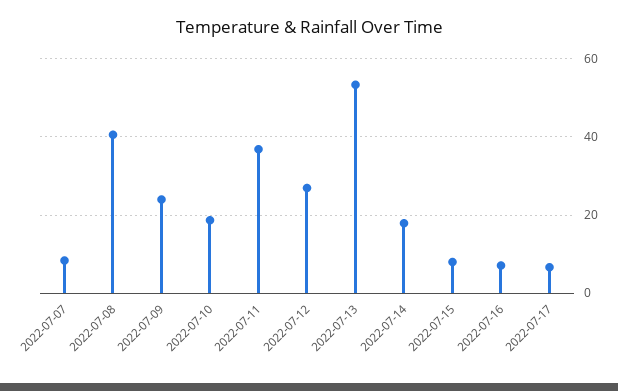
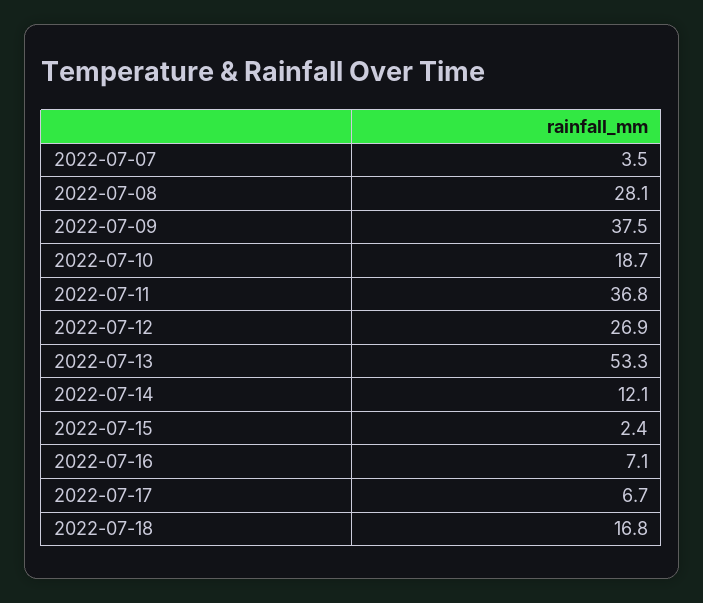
2022-07-07: 8 -> 3.5
2022-07-08: 40 -> 28.1
2022-07-09: 24 -> 37.5
2022-07-14: 18 -> 12.1
2022-07-15: 8 -> 2.4
2022-07-18: none -> 16.8

